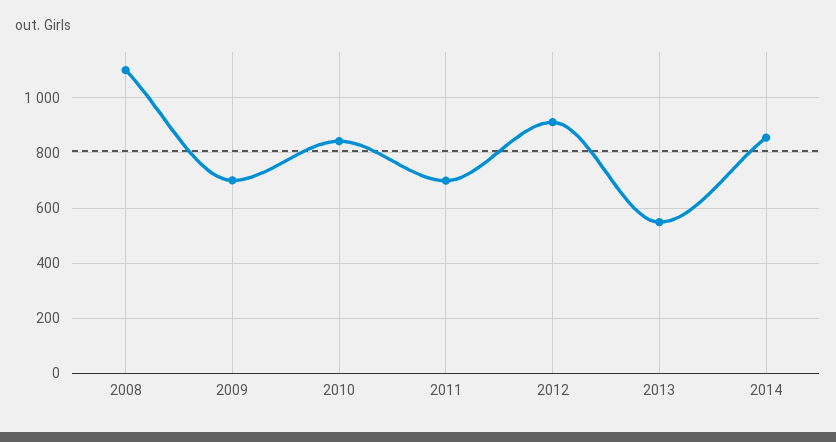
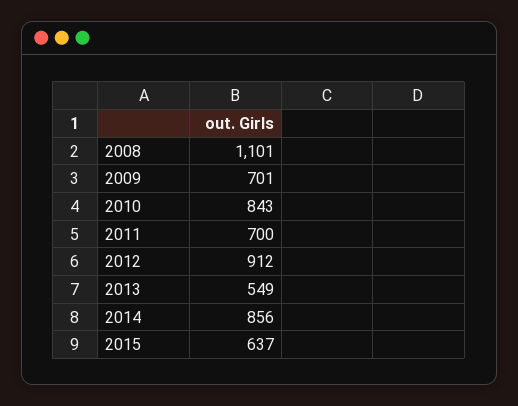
2015: none -> 637

